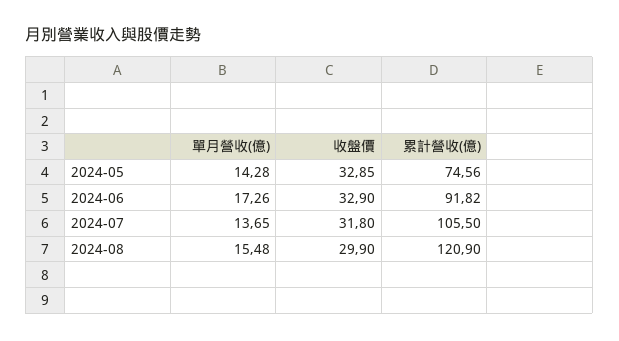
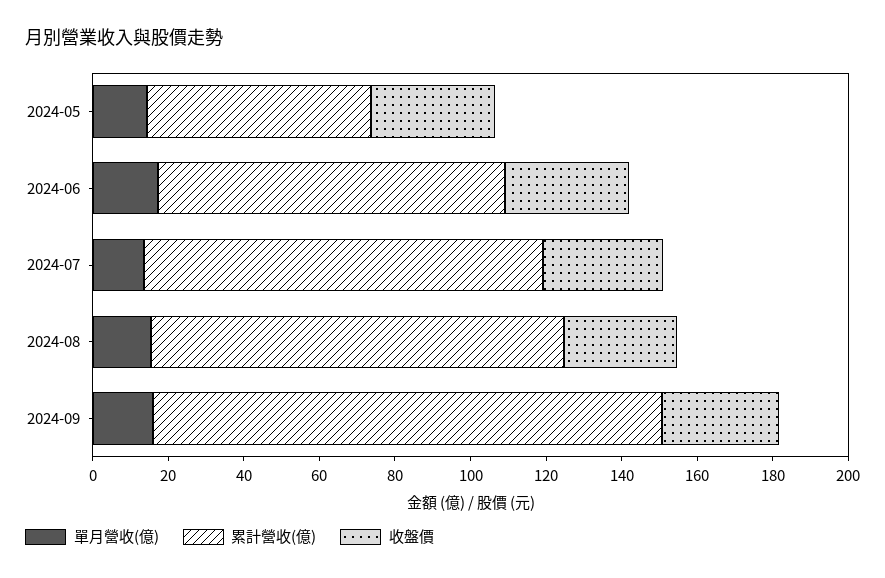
累計營收(億), 2024-05: 74.56 -> 60
累計營收(億), 2024-08: 120.9 -> 110
單月營收(億), 2024-09: none -> 15
累計營收(億), 2024-09: none -> 135
收盤價, 2024-09: none -> 30

